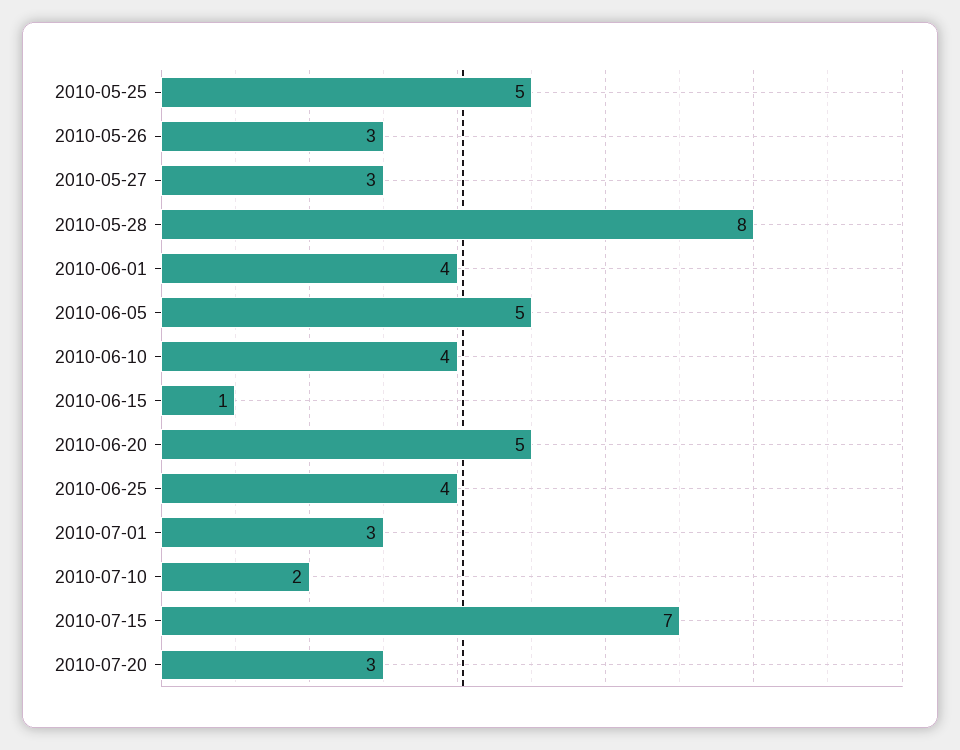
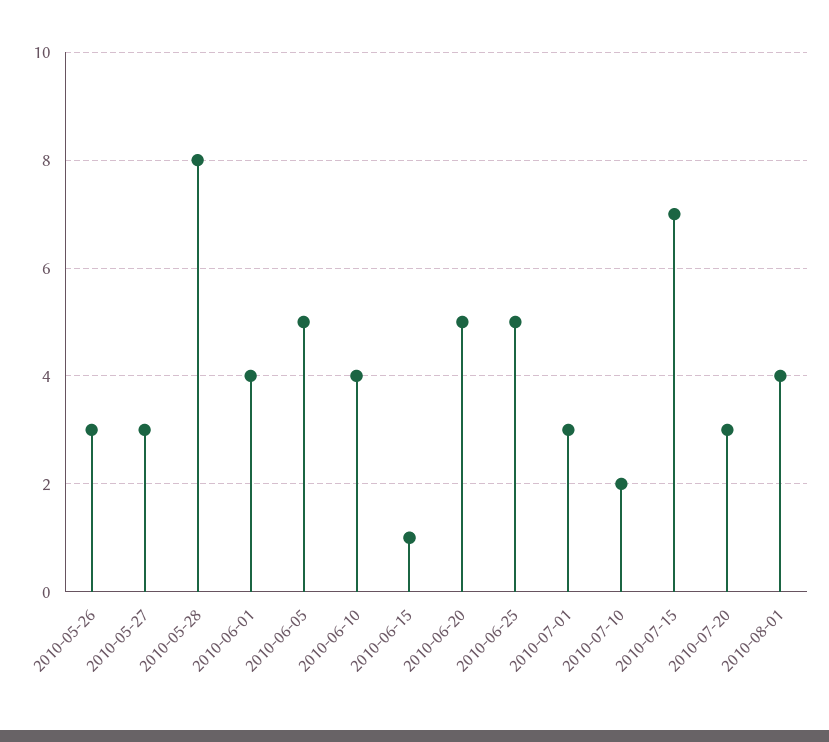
2010-05-25: 5 -> none
2010-06-25: 4 -> 5
2010-08-01: none -> 4

